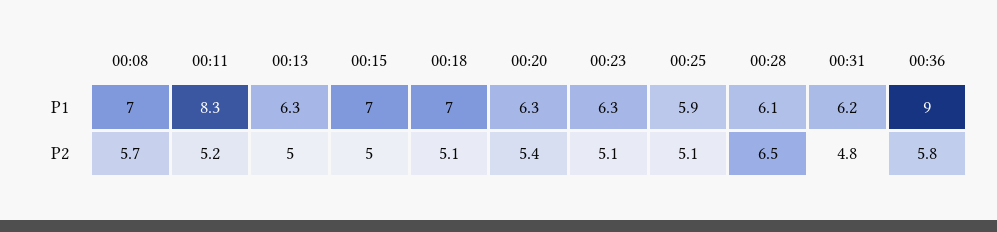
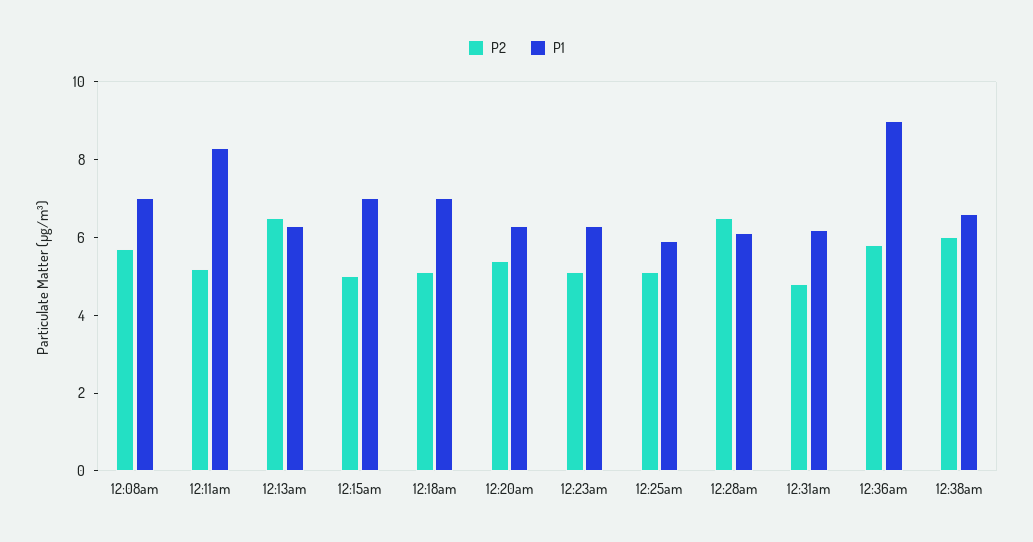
P2, 00:13: 5 -> 6.5
P2, 12:38am: none -> 6
P1, 12:38am: none -> 6.5

